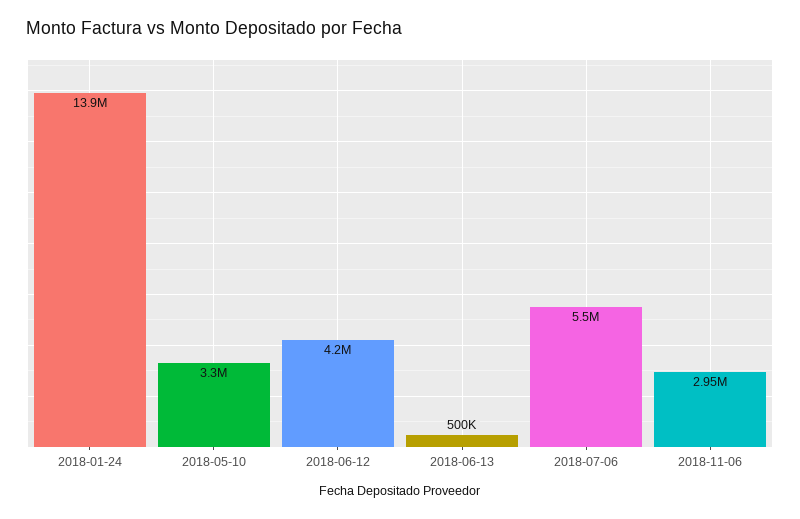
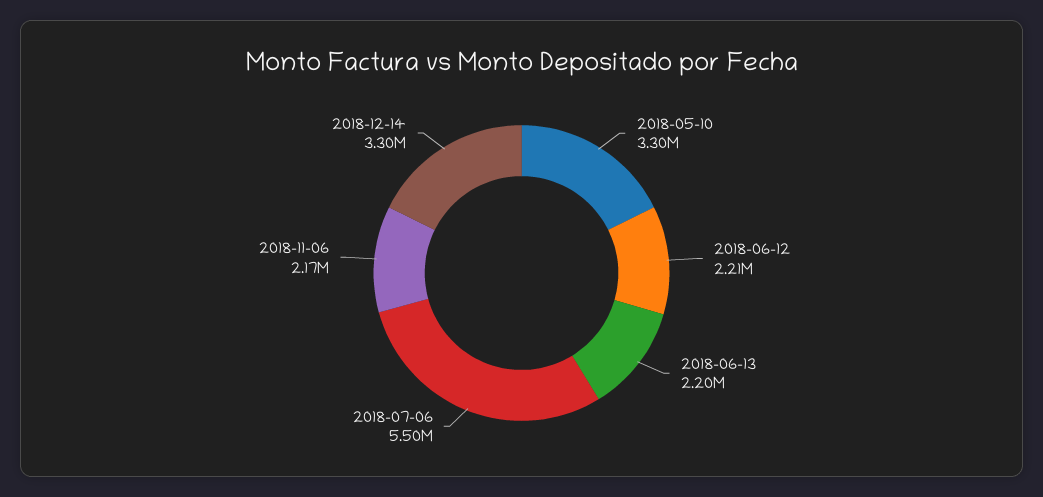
2018-01-24: 13900000 -> none
2018-06-12: 4200000 -> 2210000
2018-06-13: 500000 -> 2200000
2018-11-06: 2950000 -> 2170000
2018-12-14: none -> 3300000

